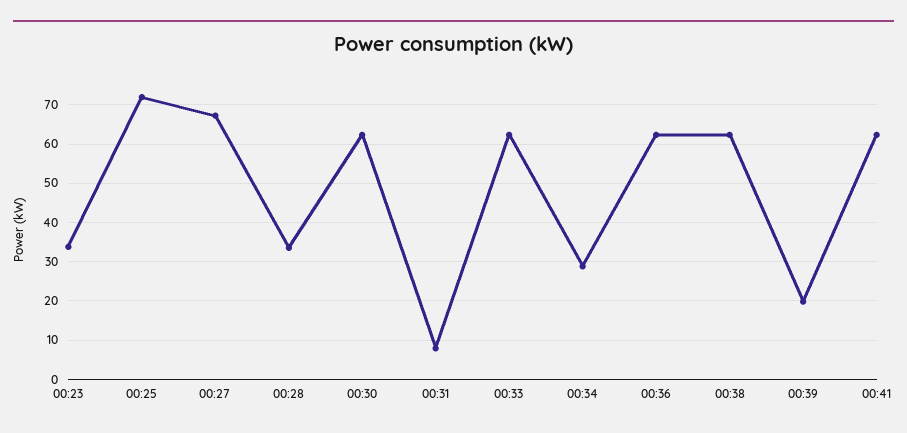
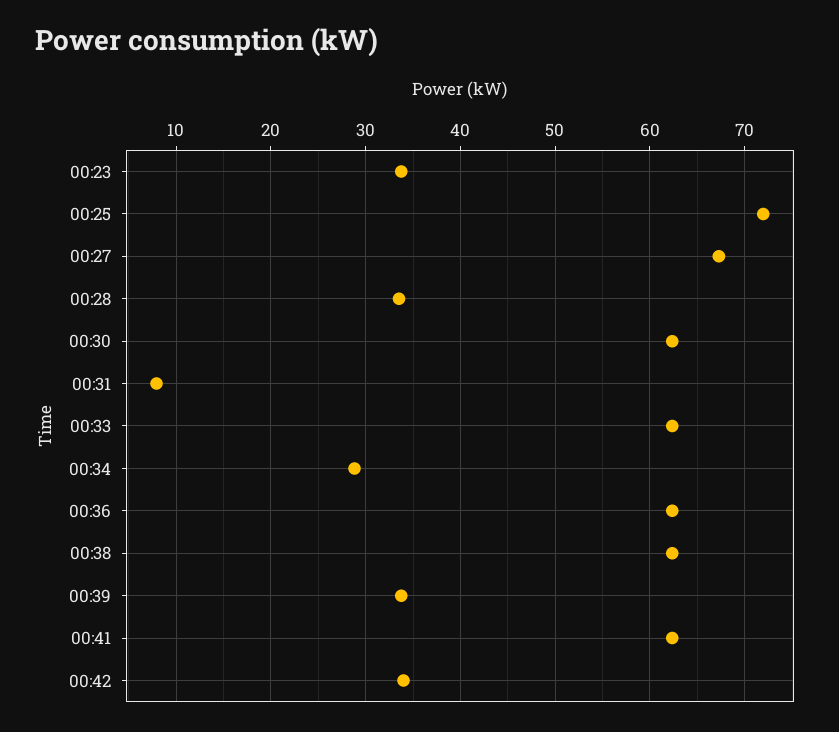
00:39: 20 -> 34
00:42: none -> 34

